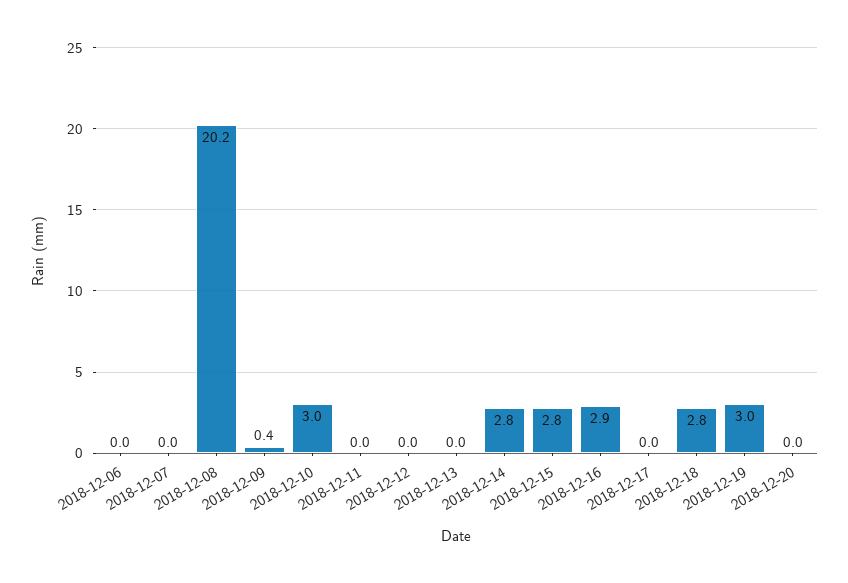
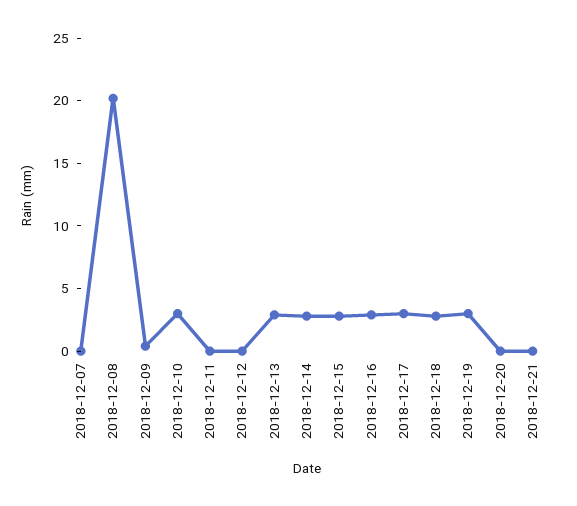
2018-12-06: 0 -> none
2018-12-13: 0 -> 3
2018-12-17: 0 -> 3
2018-12-21: none -> 0

